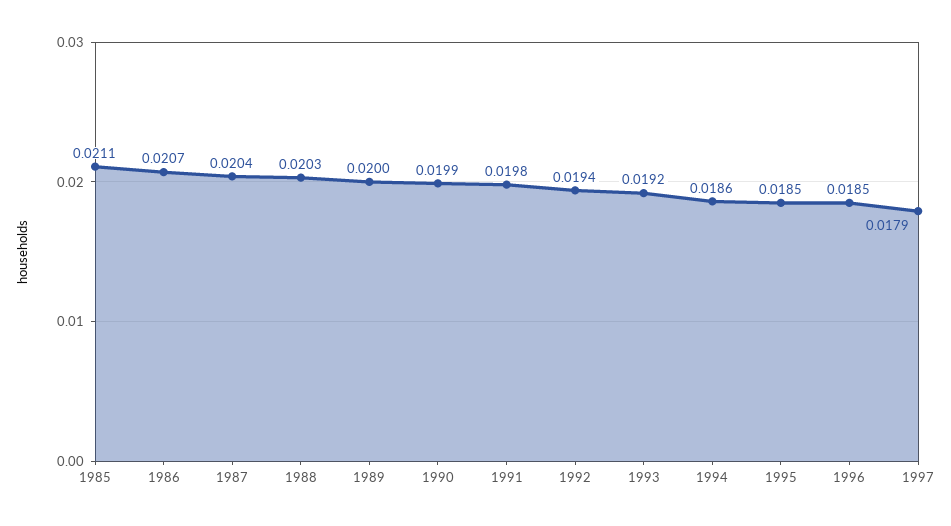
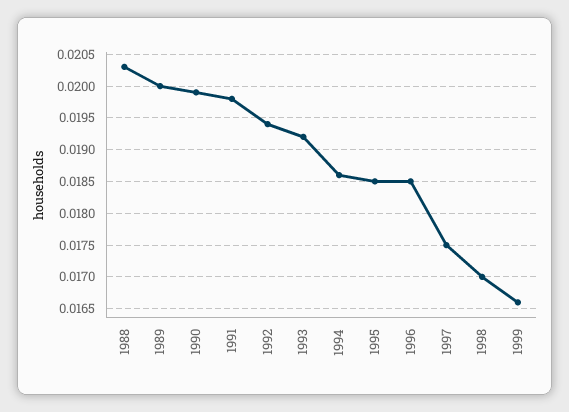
1985: 0.0211 -> none
1986: 0.0207 -> none
1987: 0.0204 -> none
1997: 0.0179 -> 0.0175
1998: none -> 0.017
1999: none -> 0.0166

